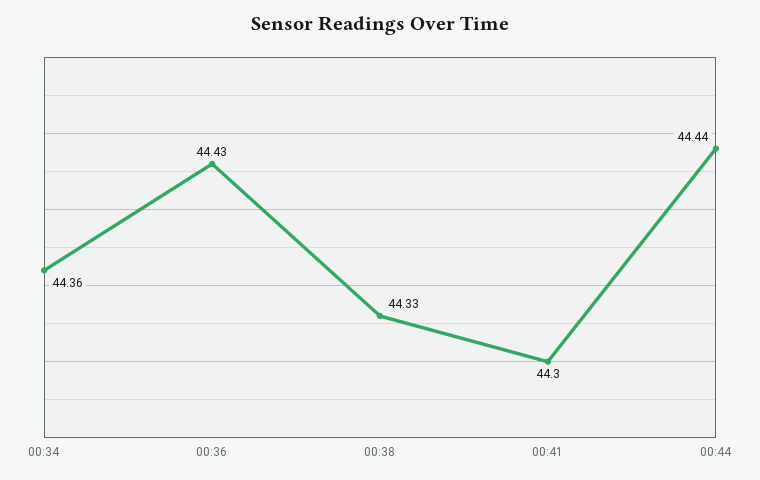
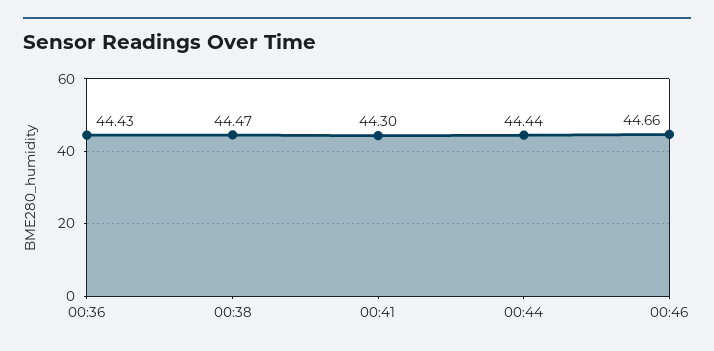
00:34: 44.36 -> none
00:38: 44.33 -> 44.47
00:46: none -> 44.66

